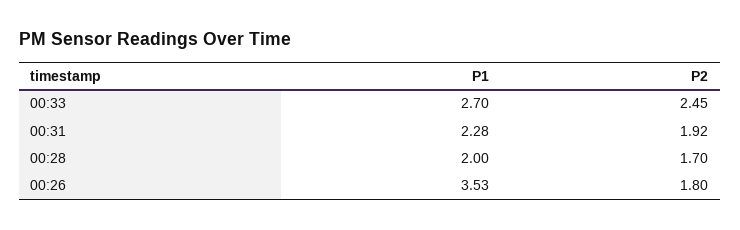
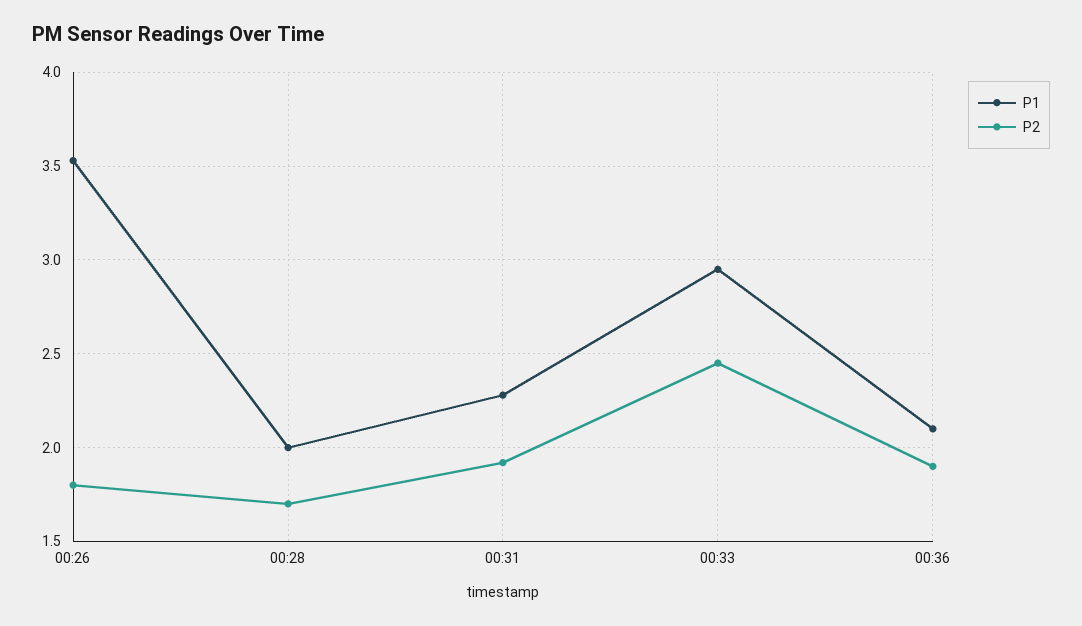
P1, 00:33: 2.7 -> 2.95
P1, 00:36: none -> 2.1
P2, 00:36: none -> 1.9

